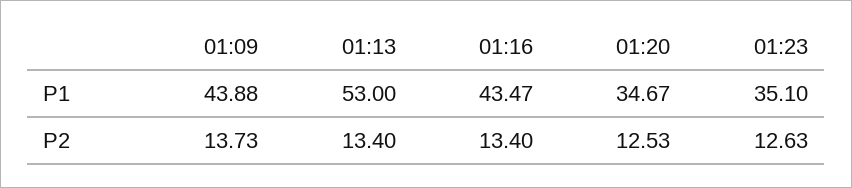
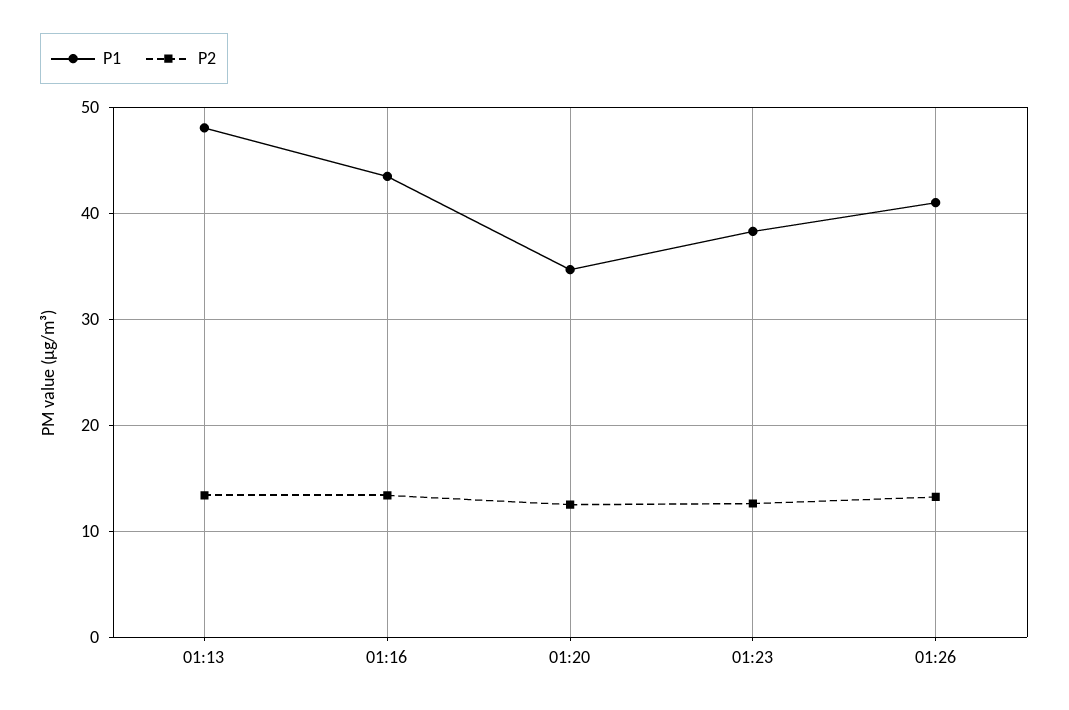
P1, 01:09: 43.88 -> none
P1, 01:13: 53 -> 48
P1, 01:23: 35.1 -> 38
P2, 01:09: 13.73 -> none
P1, 01:26: none -> 41
P2, 01:26: none -> 13

